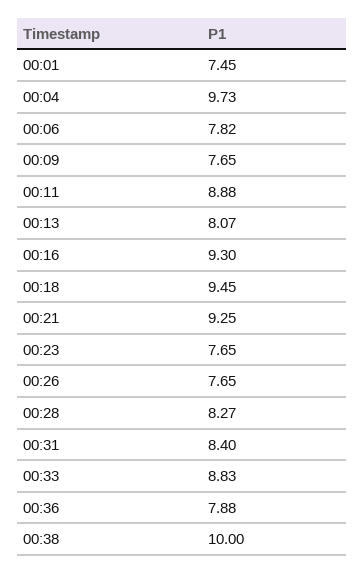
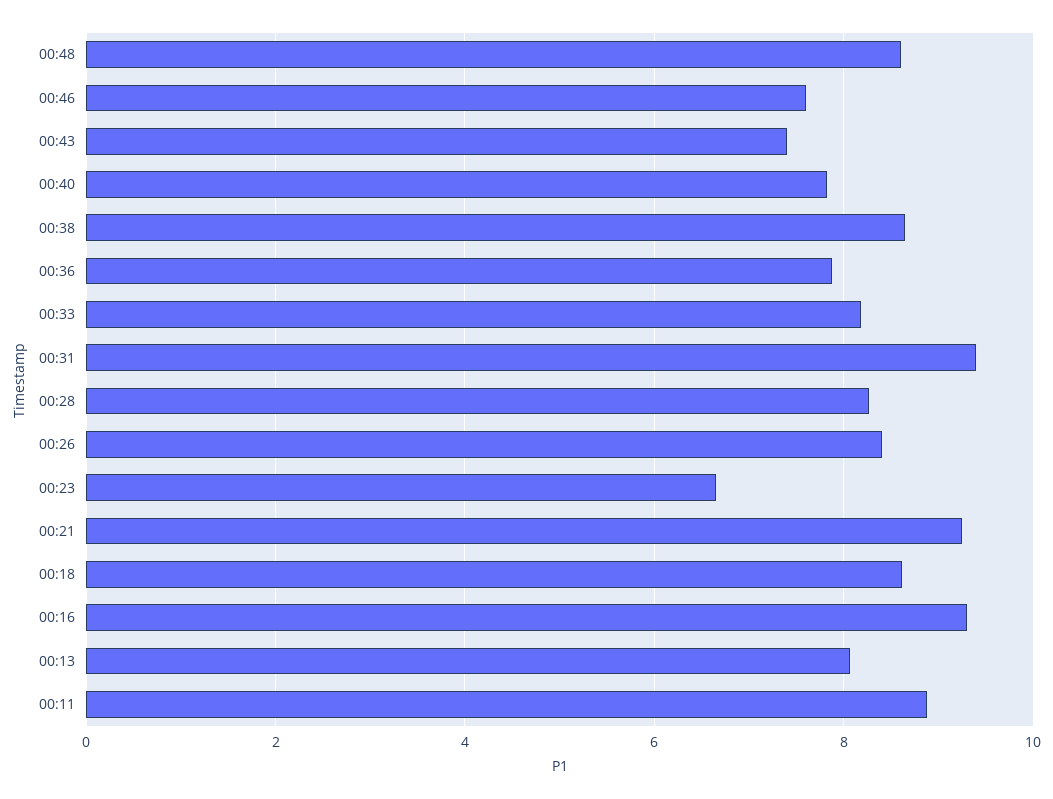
00:01: 7.45 -> none
00:04: 9.73 -> none
00:06: 7.82 -> none
00:09: 7.65 -> none
00:18: 9.45 -> 8.6
00:23: 7.65 -> 6.6
00:26: 7.65 -> 8.4
00:31: 8.4 -> 9.4
00:33: 8.83 -> 8.2
00:38: 10 -> 8.6
00:48: none -> 8.6
00:46: none -> 7.6
00:43: none -> 7.4
00:40: none -> 7.8

